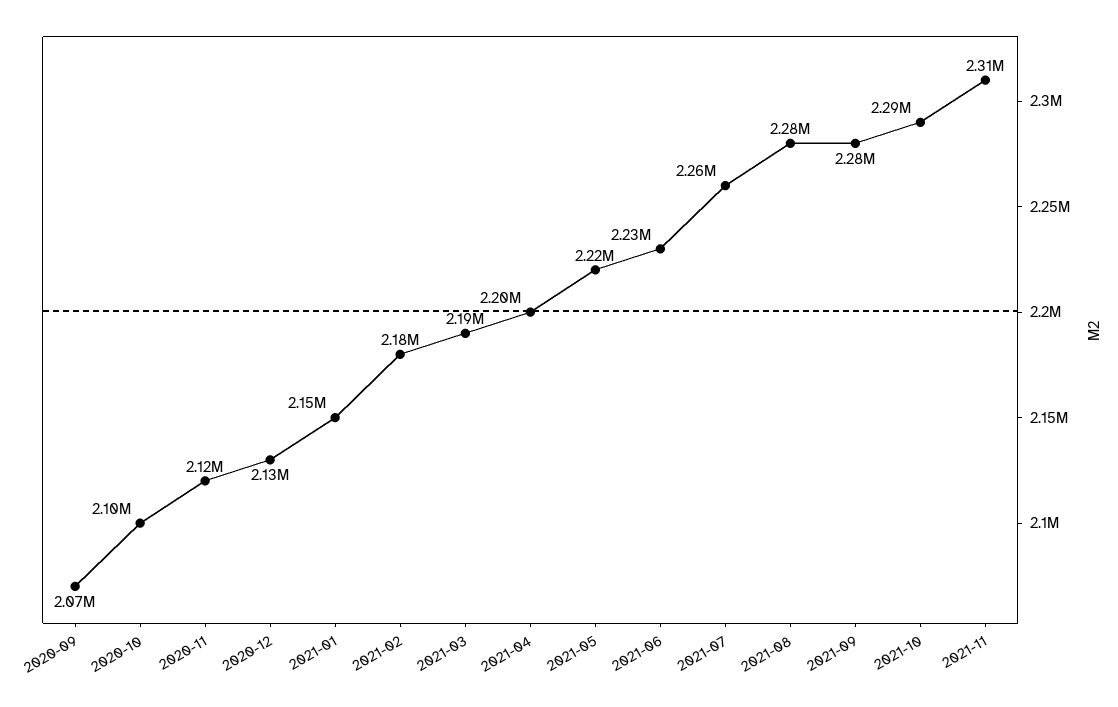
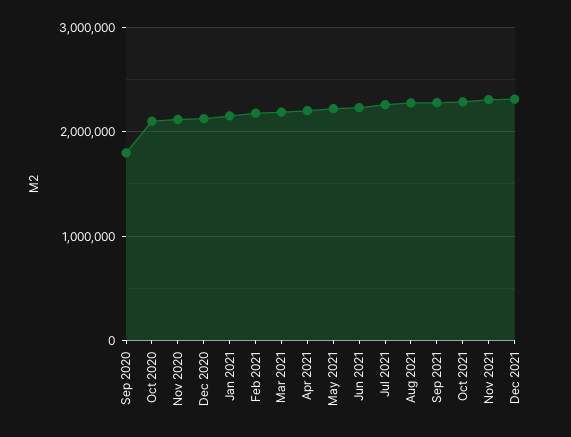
2020-09: 2070000 -> 1800000
Dec 2021: none -> 2300000

